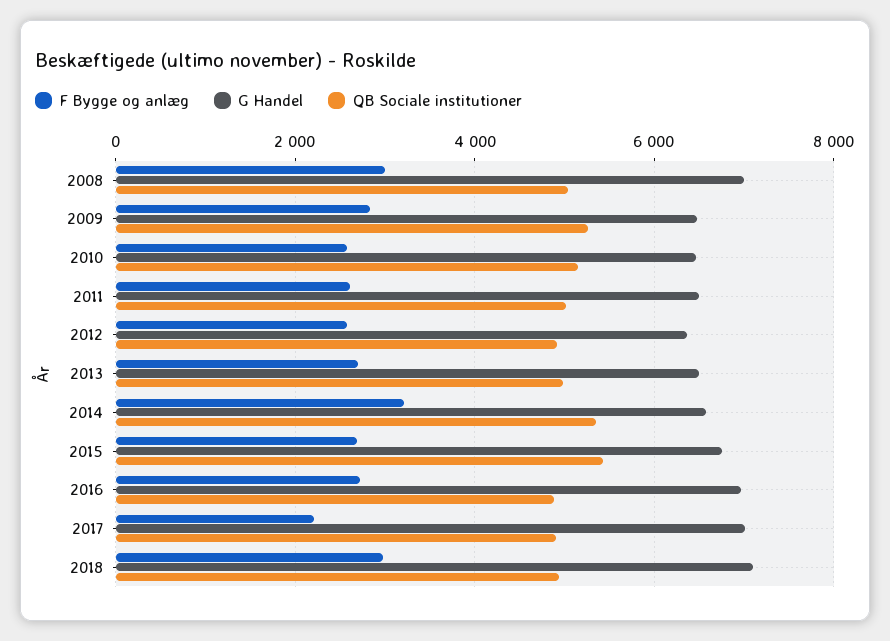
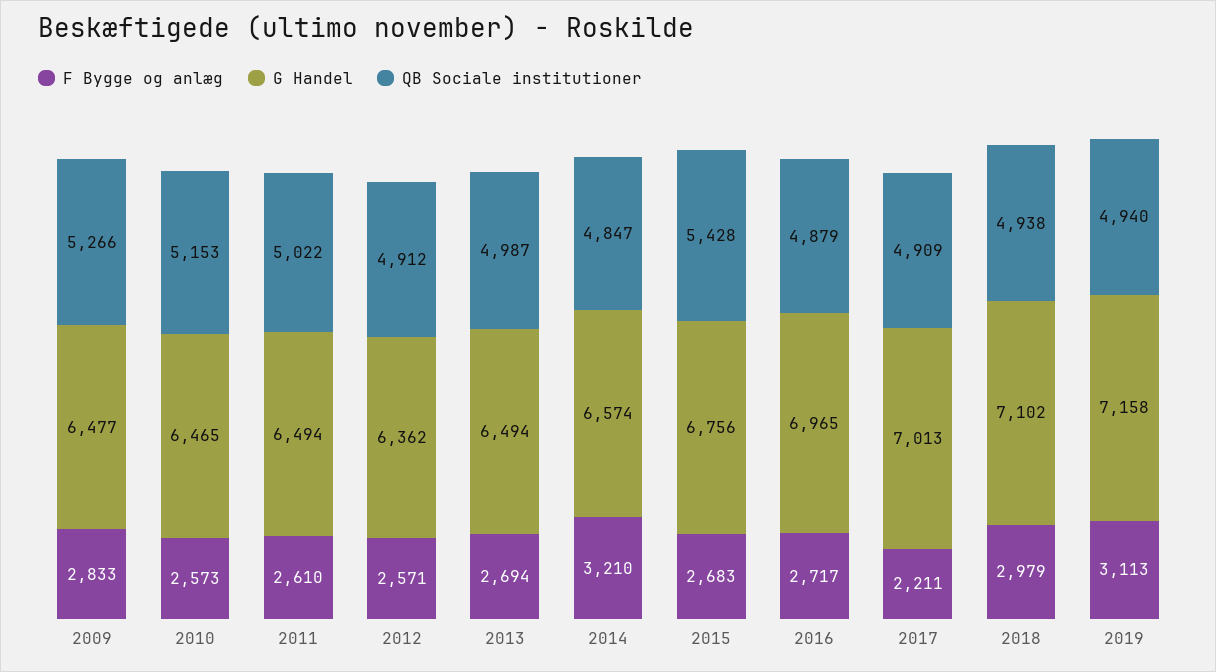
F Bygge og anlæg, 2008: 3000 -> none
G Handel, 2008: 7000 -> none
QB Sociale institutioner, 2008: 5000 -> none
QB Sociale institutioner, 2014: 5400 -> 4847
F Bygge og anlæg, 2019: none -> 3113
G Handel, 2019: none -> 7158
QB Sociale institutioner, 2019: none -> 4940

